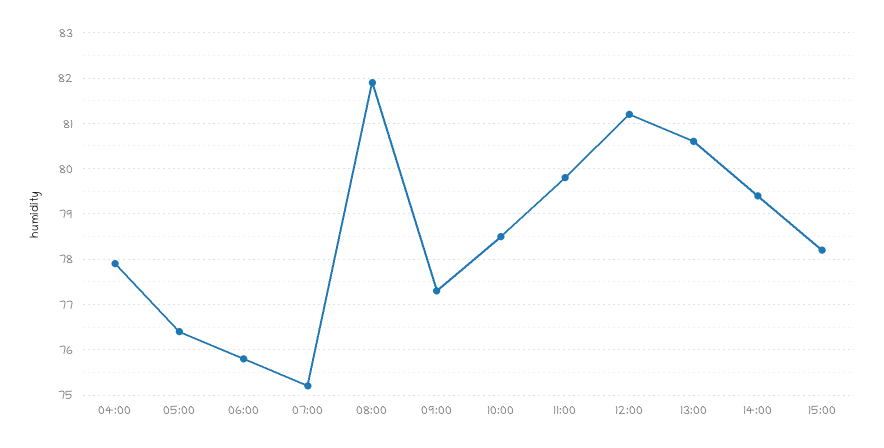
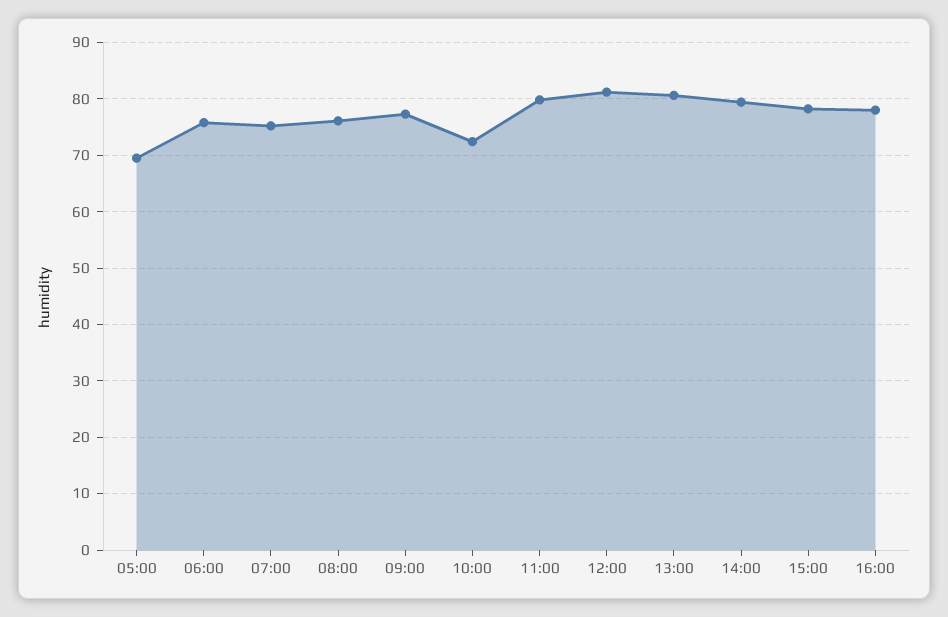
04:00: 78 -> none
05:00: 76.5 -> 70
08:00: 82 -> 76
10:00: 78.5 -> 72
16:00: none -> 78

